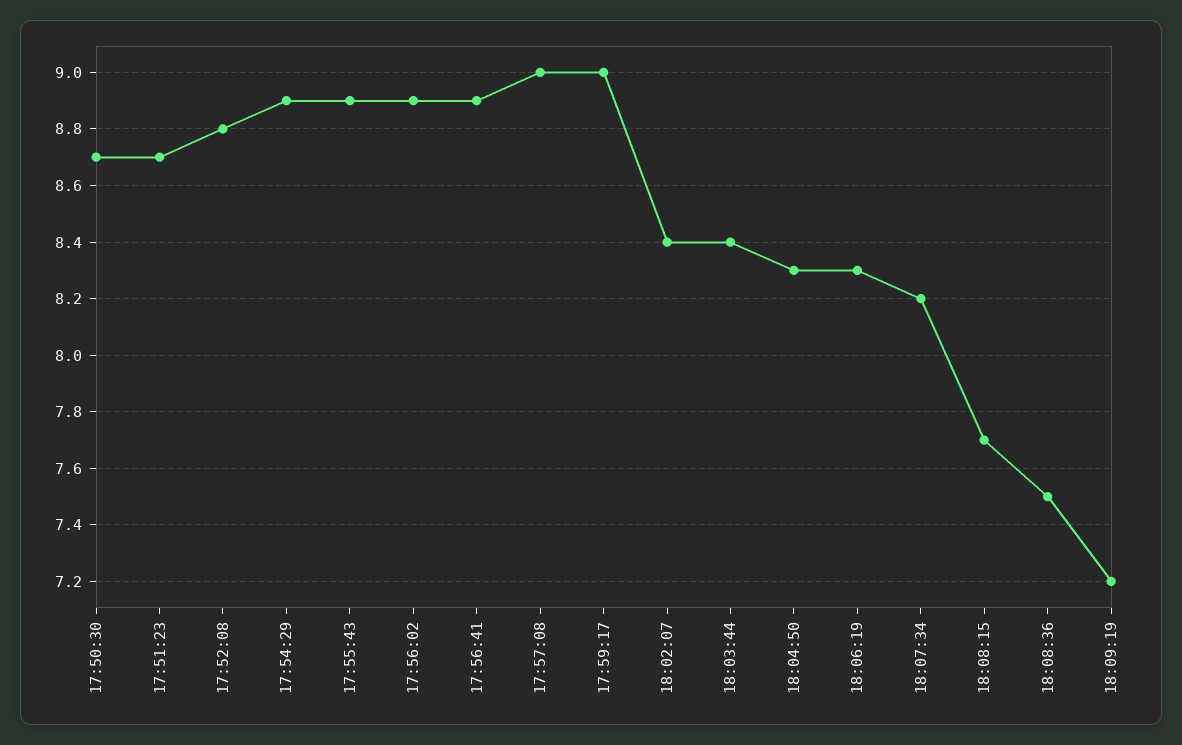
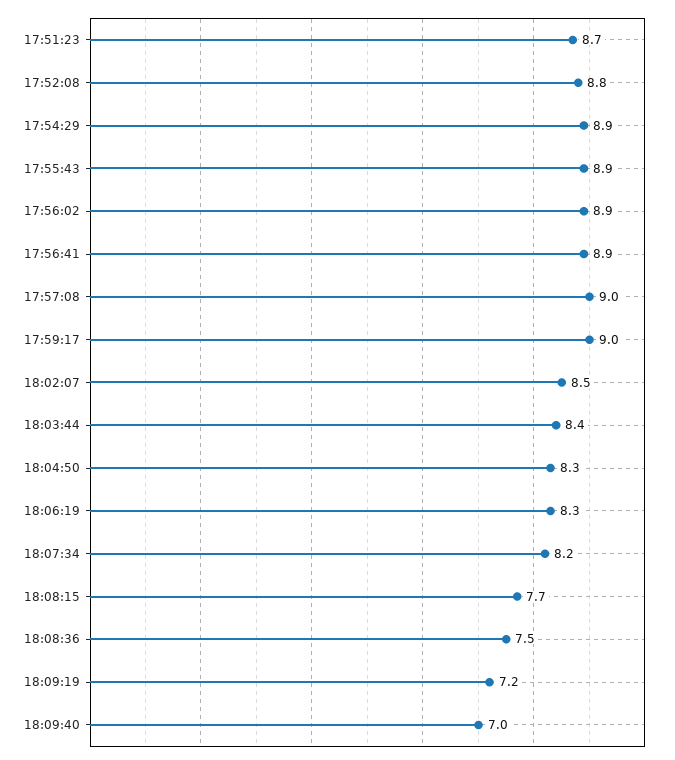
17:50:30: 8.7 -> none
18:02:07: 8.4 -> 8.5
18:09:40: none -> 7

